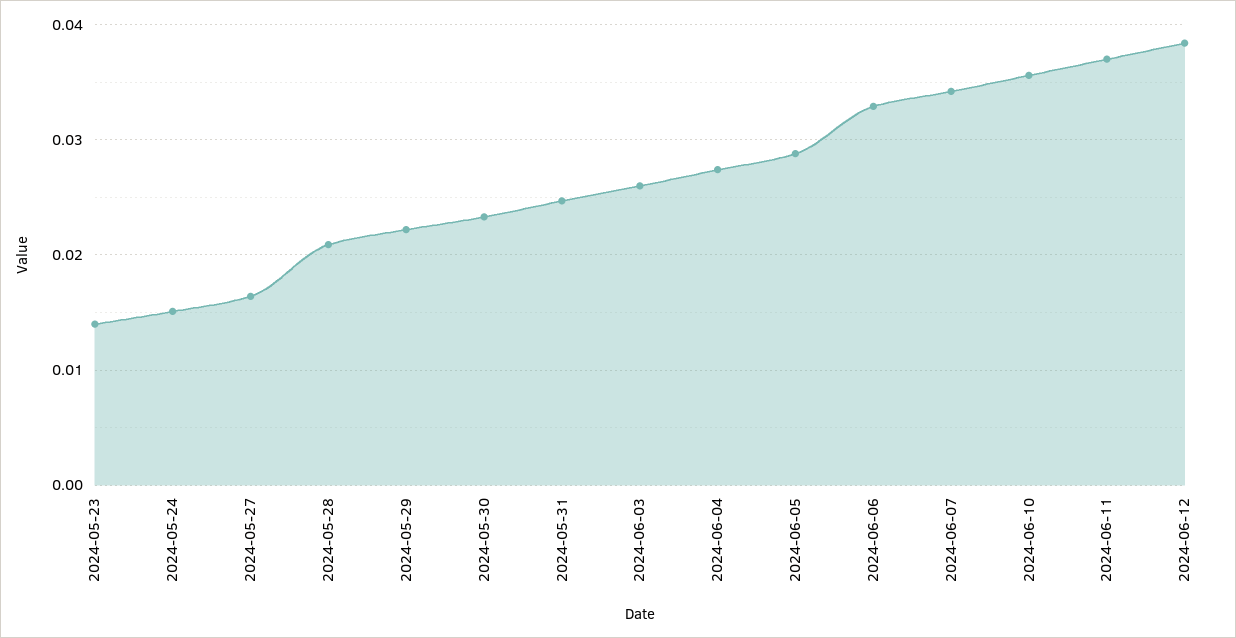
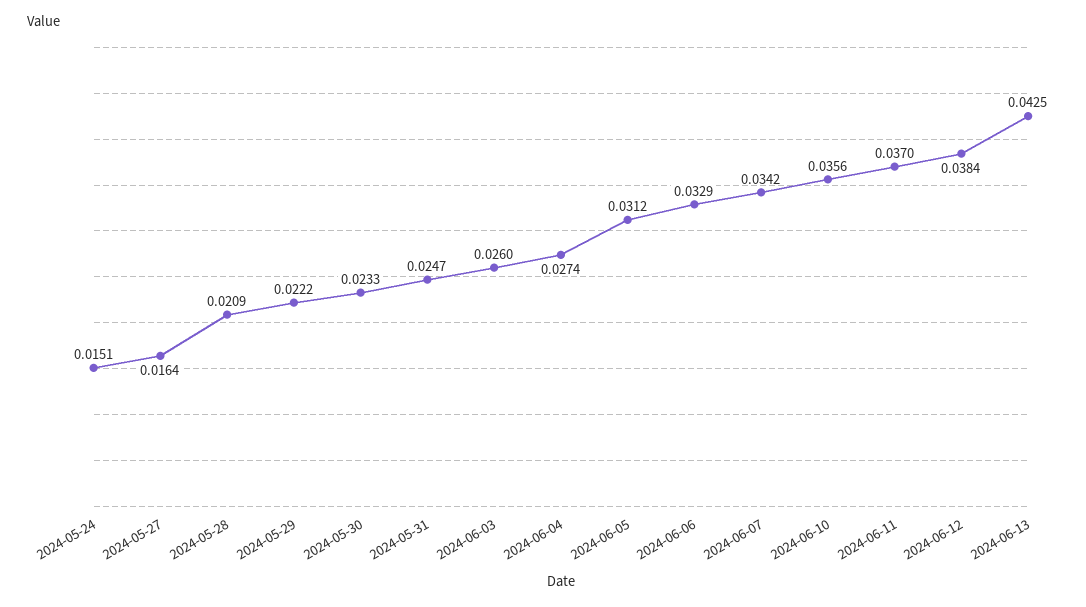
2024-05-23: 0.014 -> none
2024-06-05: 0.029 -> 0.0312
2024-06-13: none -> 0.0425

